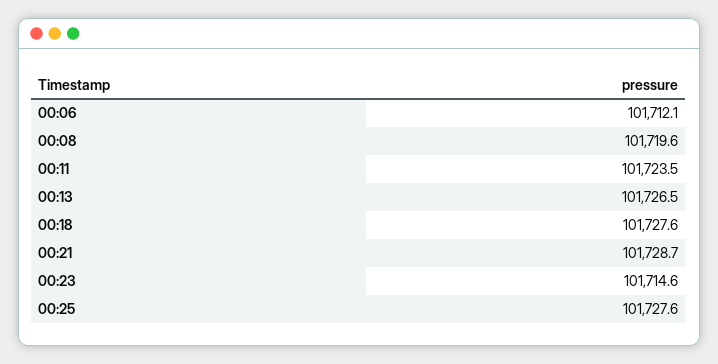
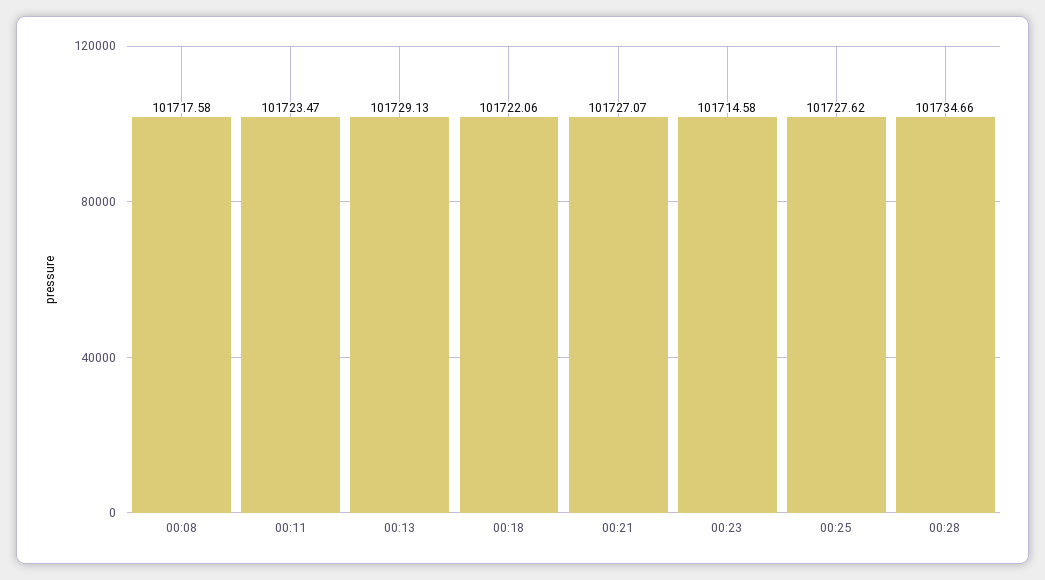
00:06: 101712.1 -> none
00:08: 101719.6 -> 101717.58
00:13: 101726.5 -> 101729.13
00:18: 101727.6 -> 101722.06
00:21: 101728.7 -> 101727.07
00:28: none -> 101734.66

